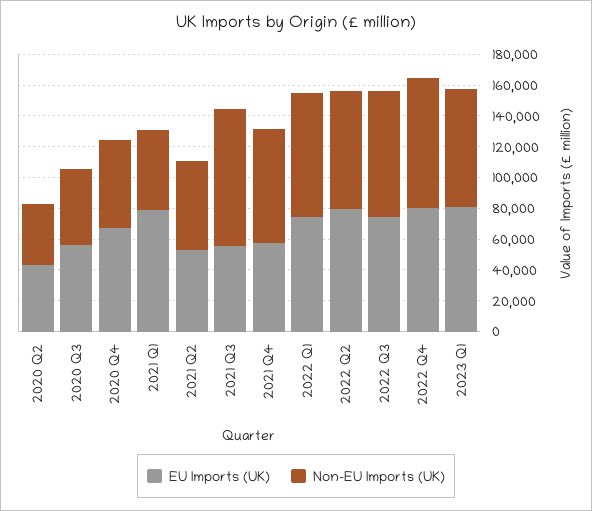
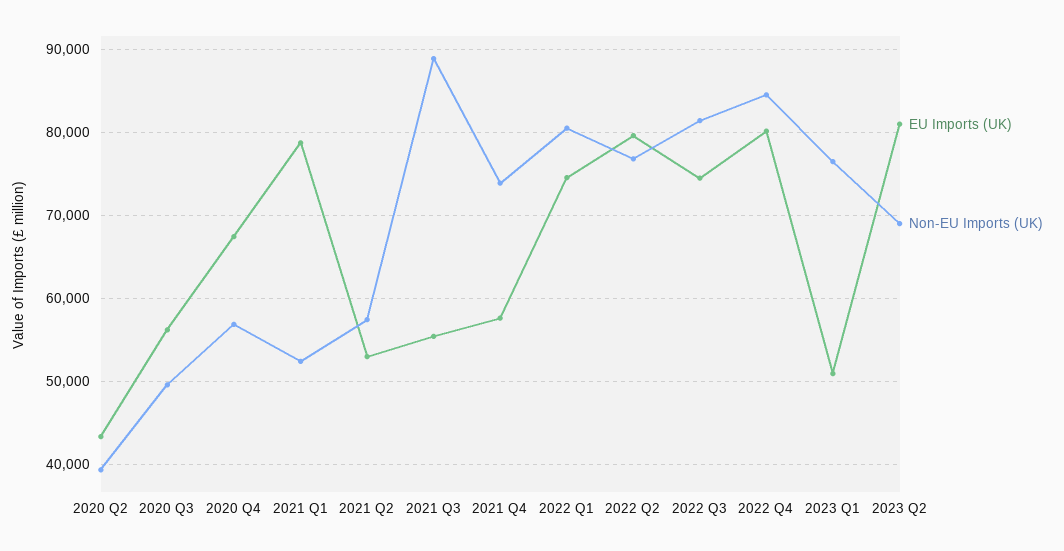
EU Imports (UK), 2023 Q1: 80000 -> 51000
EU Imports (UK), 2023 Q2: none -> 81000
Non-EU Imports (UK), 2023 Q2: none -> 69000

